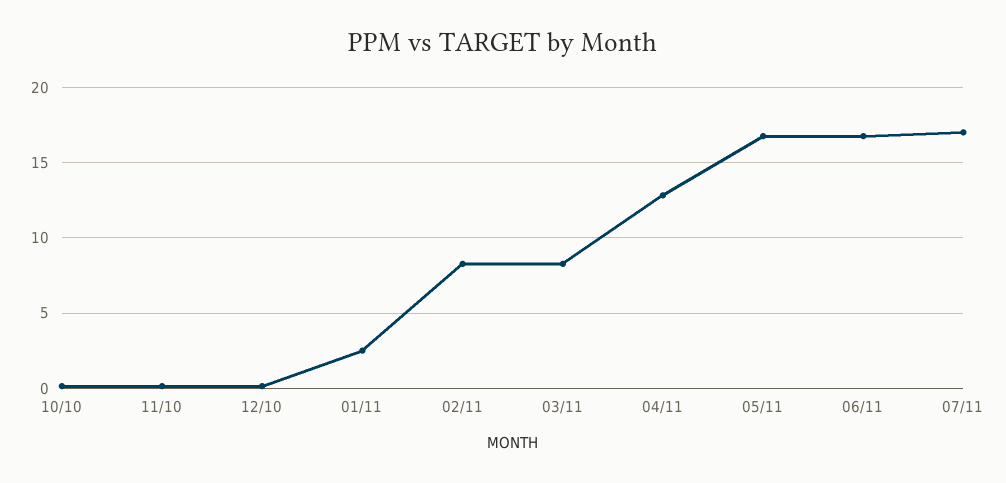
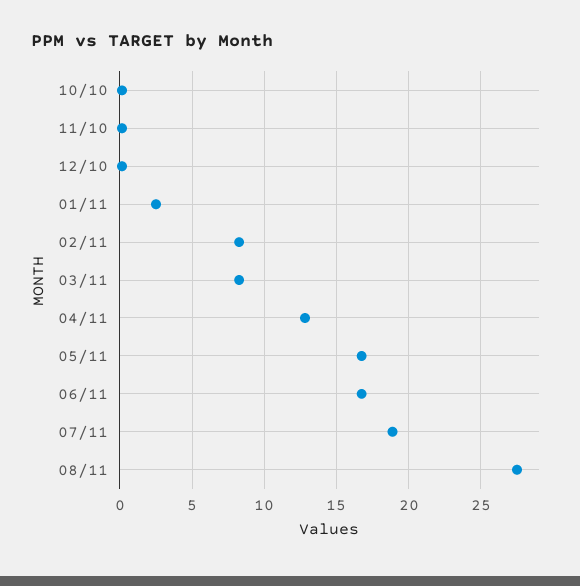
07/11: 17 -> 19
08/11: none -> 27.5

